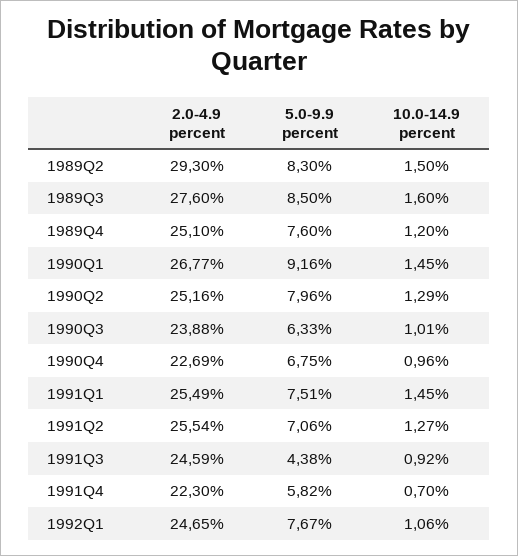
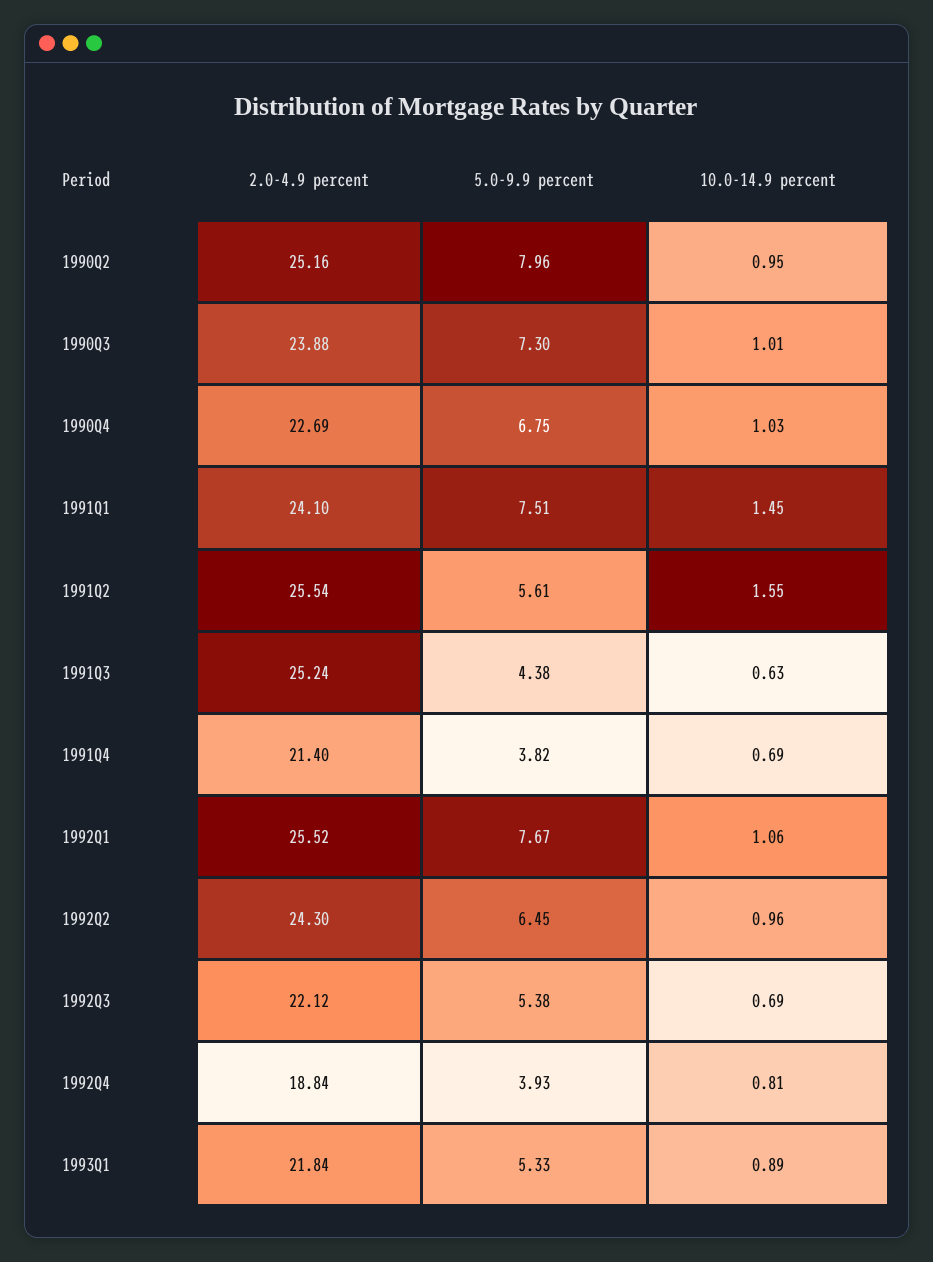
2.0-4.9 percent, 1989Q2: 29.3 -> none
5.0-9.9 percent, 1989Q2: 8.3 -> none
10.0-14.9 percent, 1989Q2: 1.5 -> none
2.0-4.9 percent, 1989Q3: 27.6 -> none
5.0-9.9 percent, 1989Q3: 8.5 -> none
10.0-14.9 percent, 1989Q3: 1.6 -> none
2.0-4.9 percent, 1989Q4: 25.1 -> none
5.0-9.9 percent, 1989Q4: 7.6 -> none
10.0-14.9 percent, 1989Q4: 1.2 -> none
2.0-4.9 percent, 1990Q1: 26.77 -> none
5.0-9.9 percent, 1990Q1: 9.16 -> none
10.0-14.9 percent, 1990Q1: 1.45 -> none
10.0-14.9 percent, 1990Q2: 1.29 -> 0.95
5.0-9.9 percent, 1990Q3: 6.33 -> 7.3
10.0-14.9 percent, 1990Q4: 0.96 -> 1.03
2.0-4.9 percent, 1991Q1: 25.49 -> 24.1
5.0-9.9 percent, 1991Q2: 7.06 -> 5.61
10.0-14.9 percent, 1991Q2: 1.27 -> 1.55
2.0-4.9 percent, 1991Q3: 24.59 -> 25.24
10.0-14.9 percent, 1991Q3: 0.92 -> 0.63
2.0-4.9 percent, 1991Q4: 22.3 -> 21.4
5.0-9.9 percent, 1991Q4: 5.82 -> 3.82
10.0-14.9 percent, 1991Q4: 0.7 -> 0.69
2.0-4.9 percent, 1992Q1: 24.65 -> 25.52
2.0-4.9 percent, 1992Q2: none -> 24.3
5.0-9.9 percent, 1992Q2: none -> 6.45
10.0-14.9 percent, 1992Q2: none -> 0.96
2.0-4.9 percent, 1992Q3: none -> 22.12
5.0-9.9 percent, 1992Q3: none -> 5.38
10.0-14.9 percent, 1992Q3: none -> 0.69
2.0-4.9 percent, 1992Q4: none -> 18.84
5.0-9.9 percent, 1992Q4: none -> 3.93
10.0-14.9 percent, 1992Q4: none -> 0.81
2.0-4.9 percent, 1993Q1: none -> 21.84
5.0-9.9 percent, 1993Q1: none -> 5.33
10.0-14.9 percent, 1993Q1: none -> 0.89

